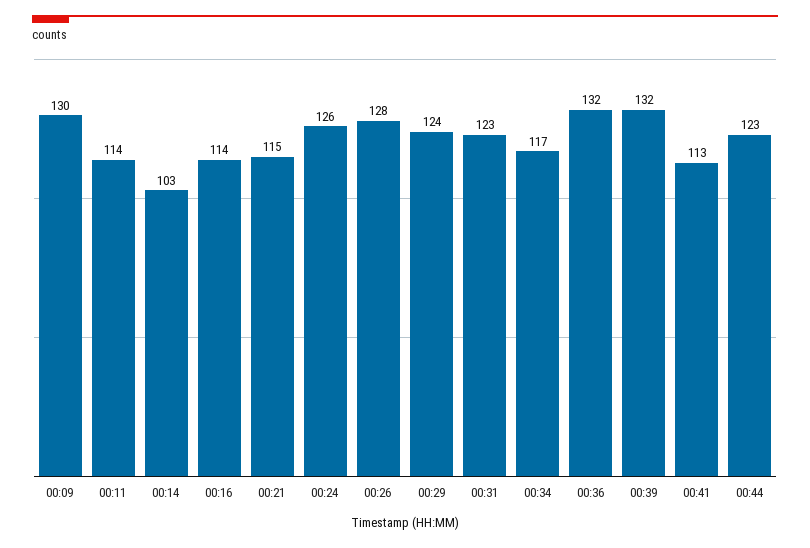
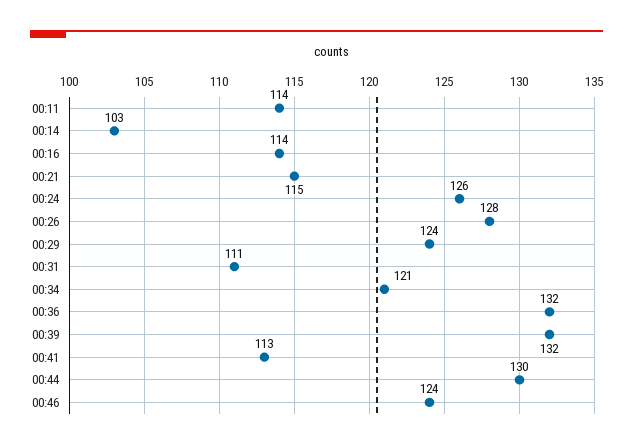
00:09: 130 -> none
00:31: 123 -> 111
00:34: 117 -> 121
00:44: 123 -> 130
00:46: none -> 124

